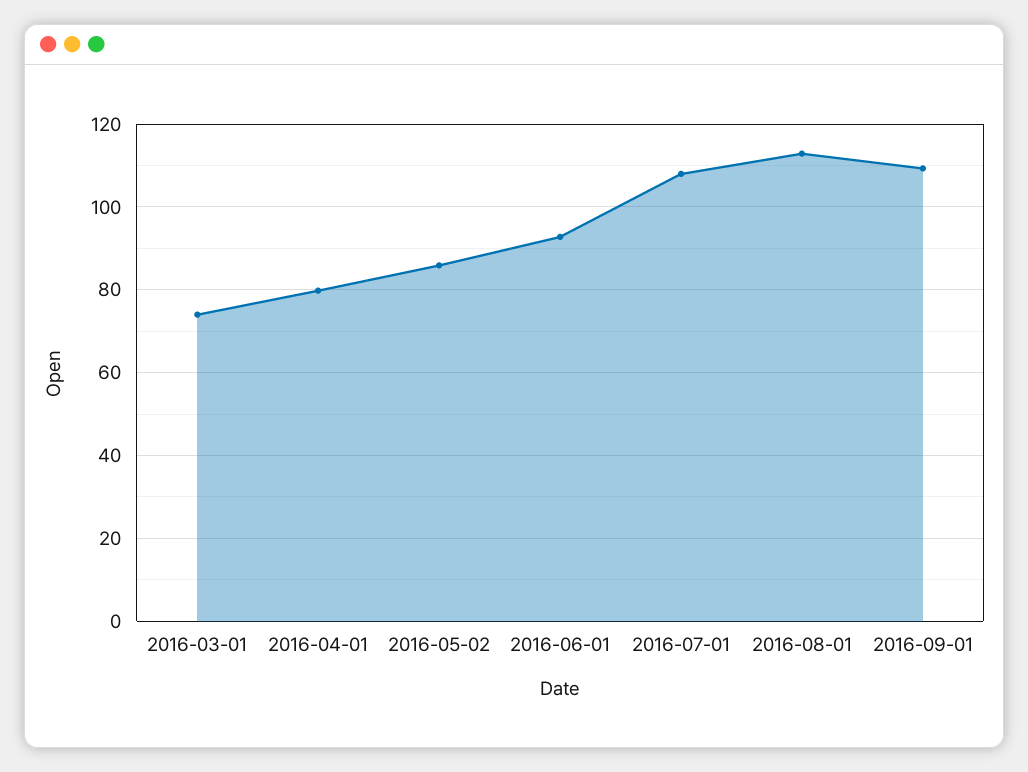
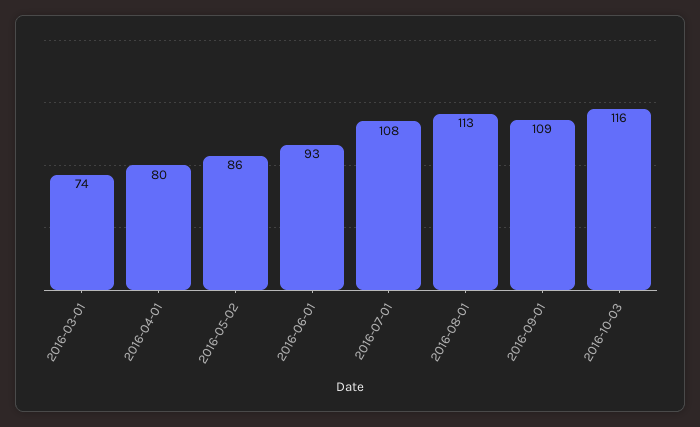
2016-10-03: none -> 116

